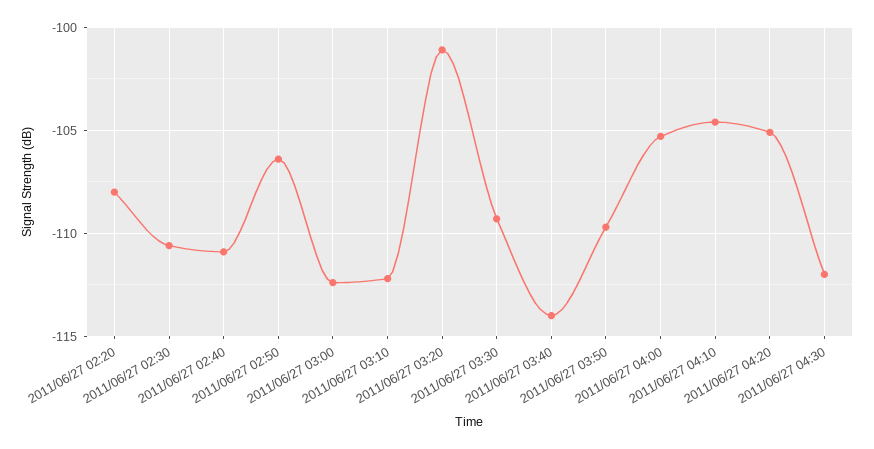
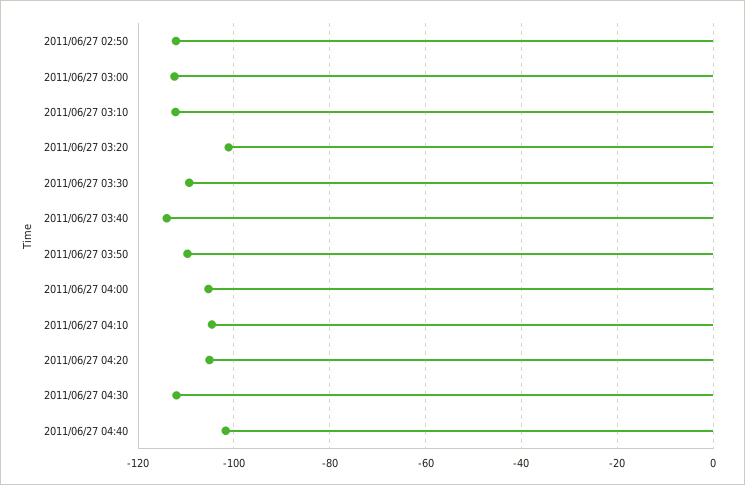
2011/06/27 02:20: -108 -> none
2011/06/27 02:30: -110.5 -> none
2011/06/27 02:40: -111 -> none
2011/06/27 02:50: -106.5 -> -112
2011/06/27 04:40: none -> -102

